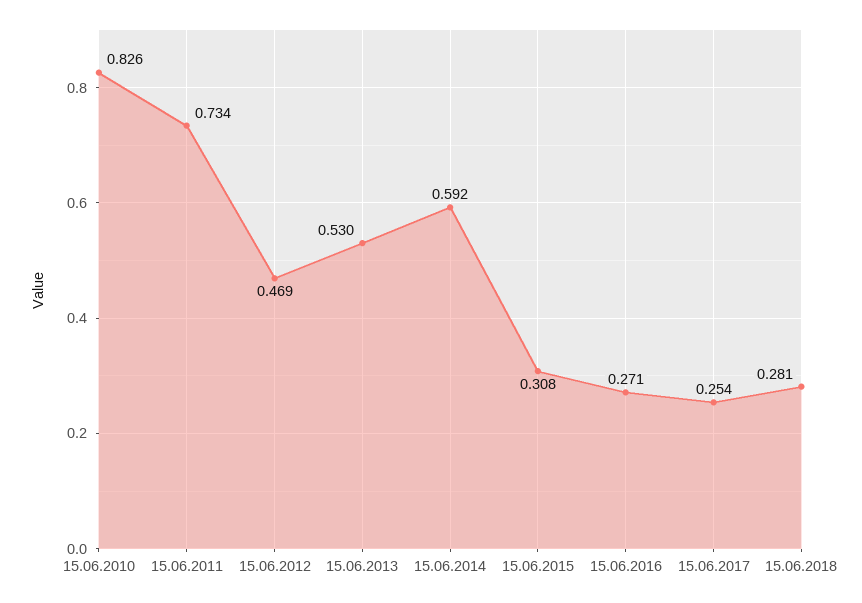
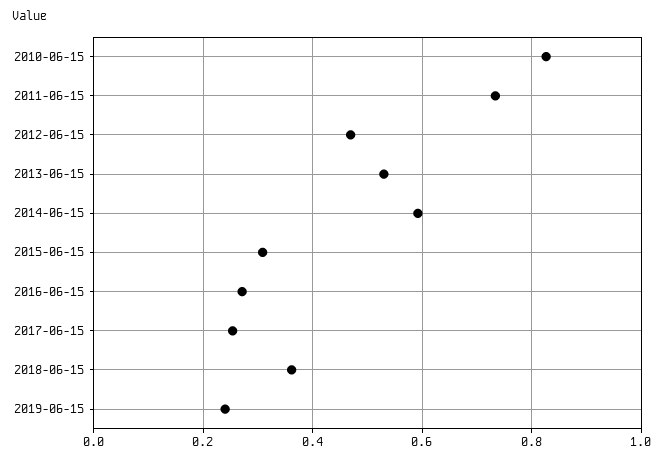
15.06.2018: 0.281 -> 0.36
2019-06-15: none -> 0.24

